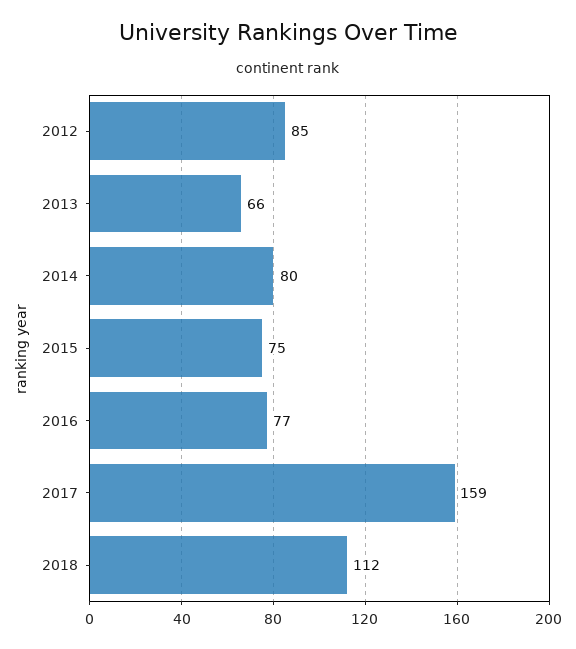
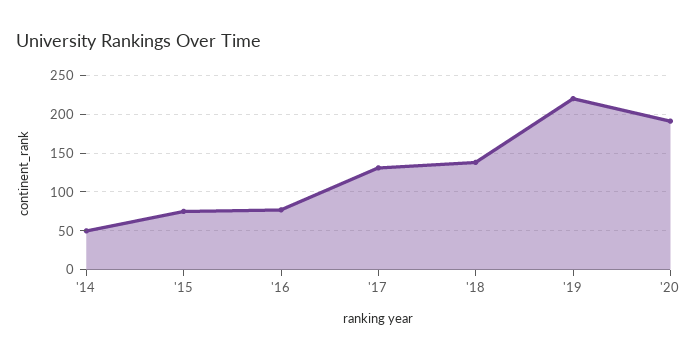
2012: 85 -> none
2013: 66 -> none
2014: 80 -> 50
2017: 159 -> 130
2018: 112 -> 140
'19: none -> 220
'20: none -> 190

